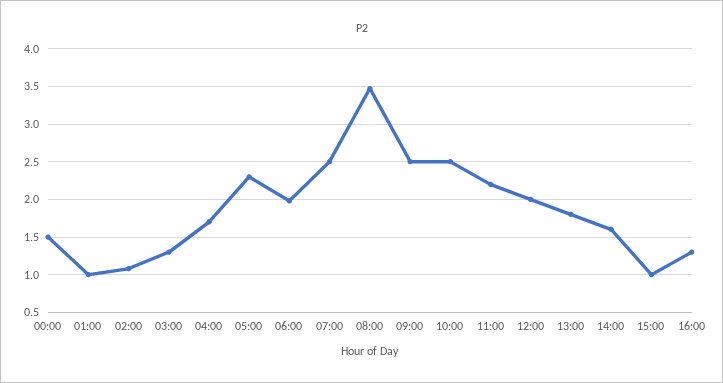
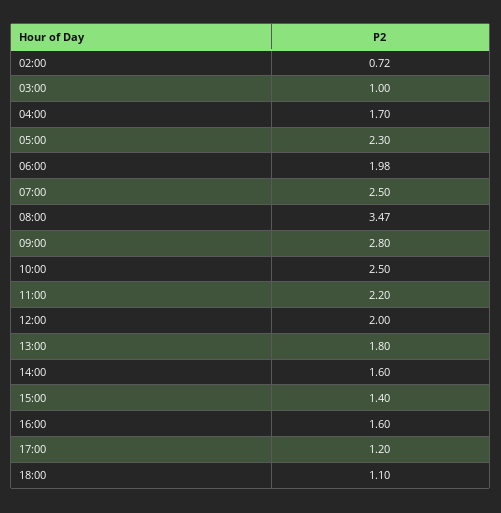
00:00: 1.5 -> none
01:00: 1 -> none
02:00: 1.1 -> 0.72
03:00: 1.3 -> 1
09:00: 2.5 -> 2.8
15:00: 1 -> 1.4
16:00: 1.3 -> 1.6
17:00: none -> 1.2
18:00: none -> 1.1

